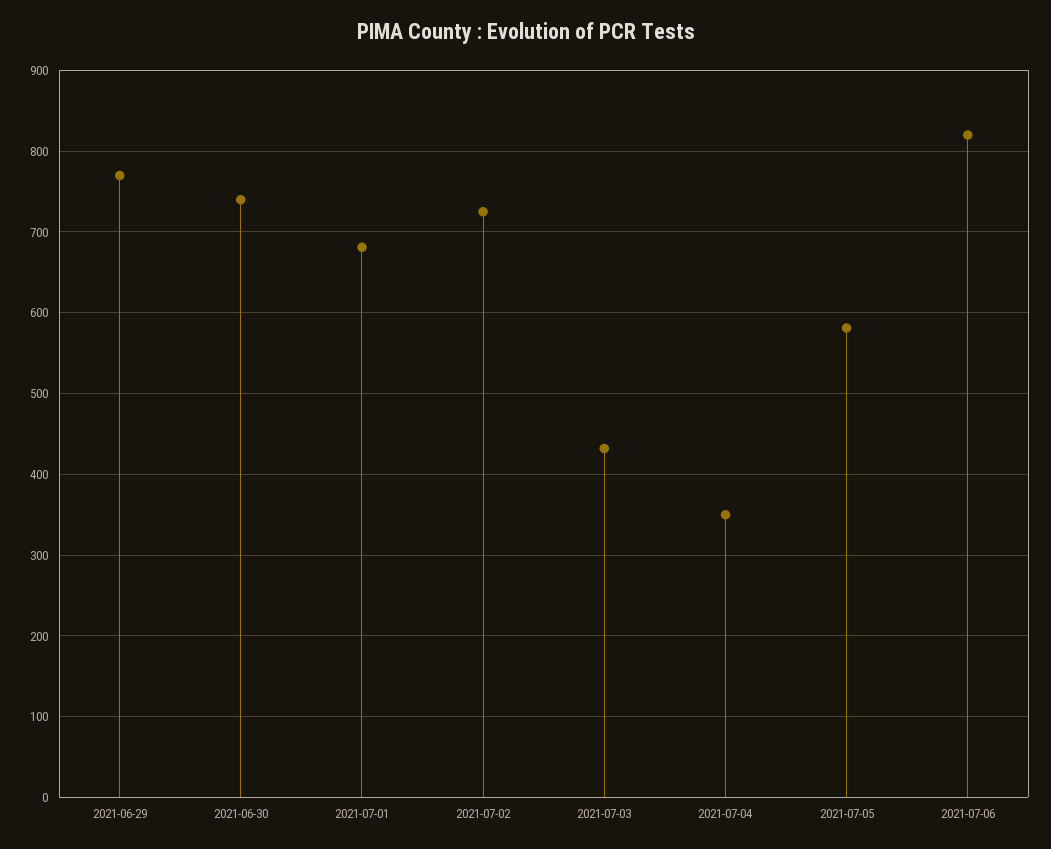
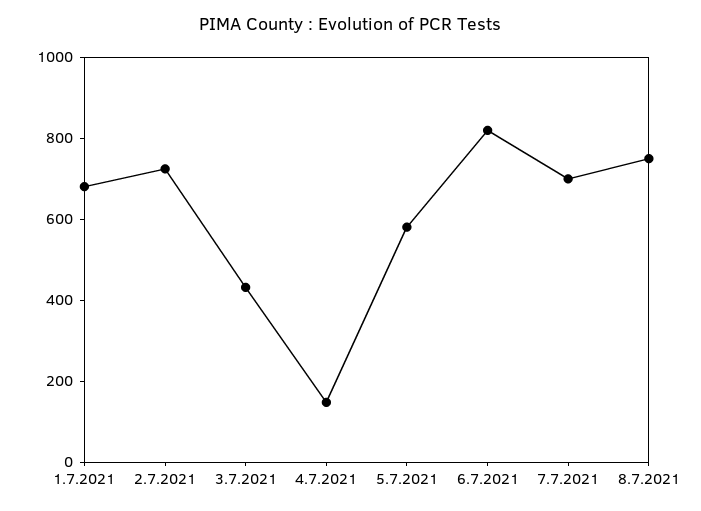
2021-06-29: 770 -> none
2021-06-30: 740 -> none
2021-07-04: 350 -> 150
7.7.2021: none -> 700
8.7.2021: none -> 750

